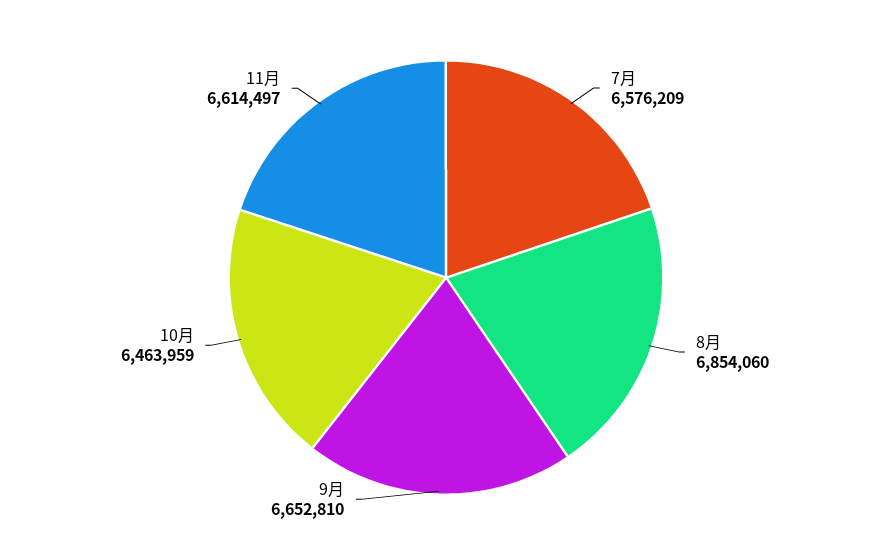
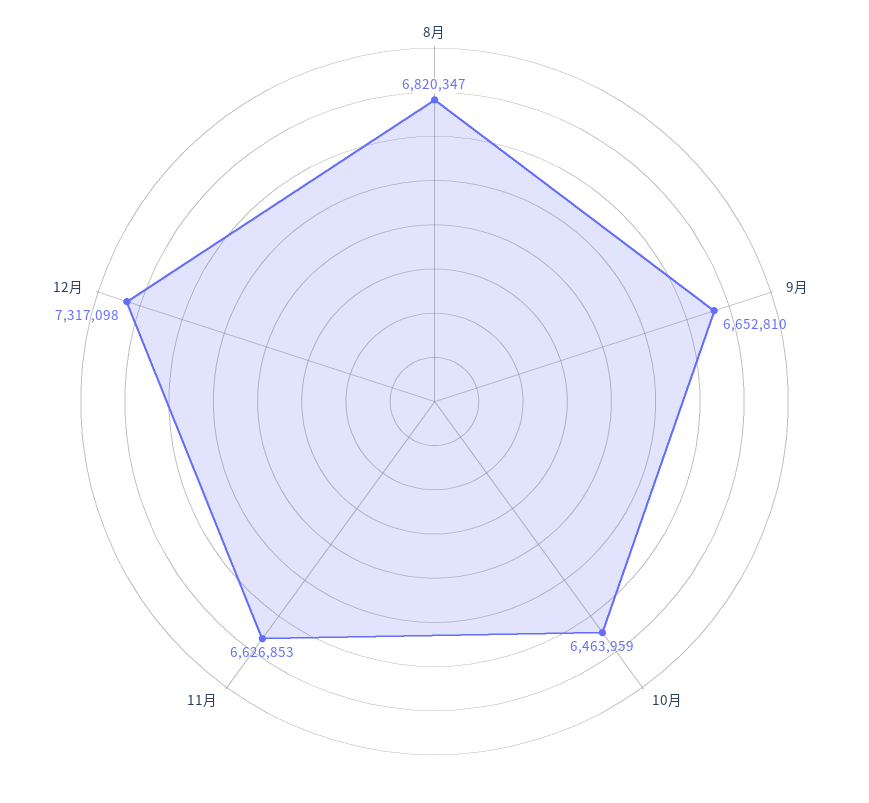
7月: 6576209 -> none
8月: 6854060 -> 6820347
11月: 6614497 -> 6626853
12月: none -> 7317098

